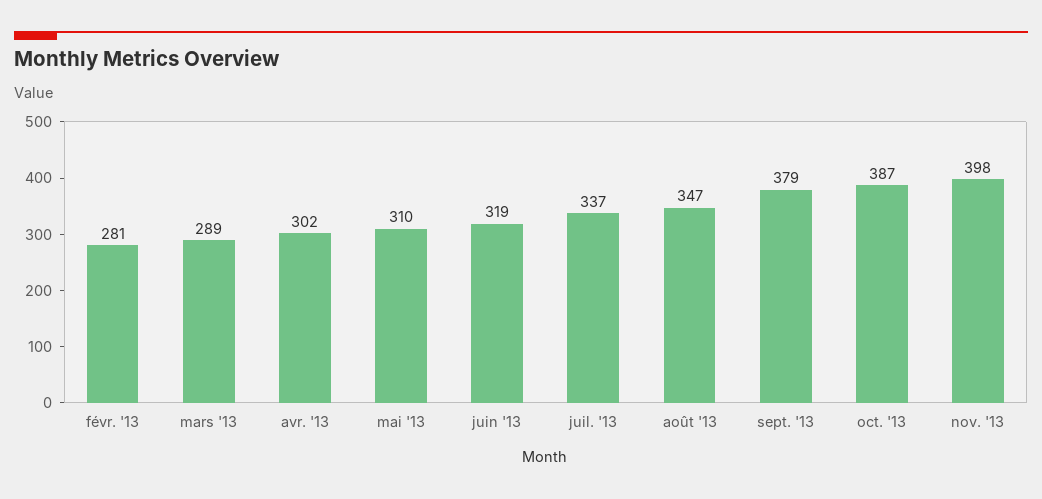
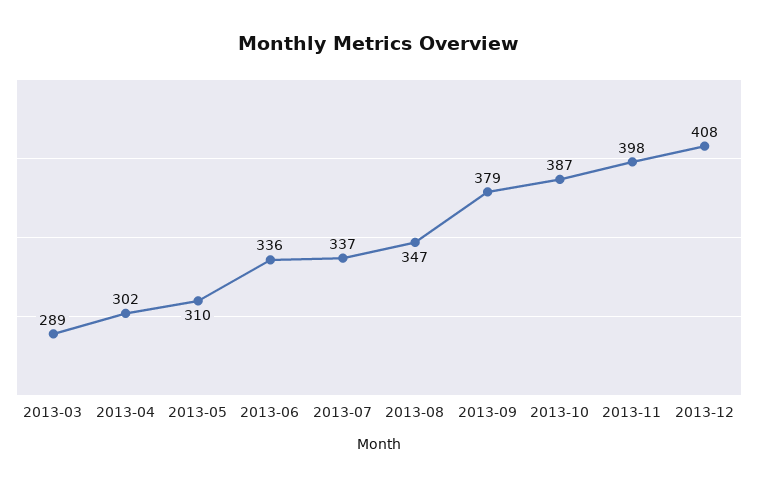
févr. '13: 281 -> none
juin '13: 319 -> 336
2013-12: none -> 408

